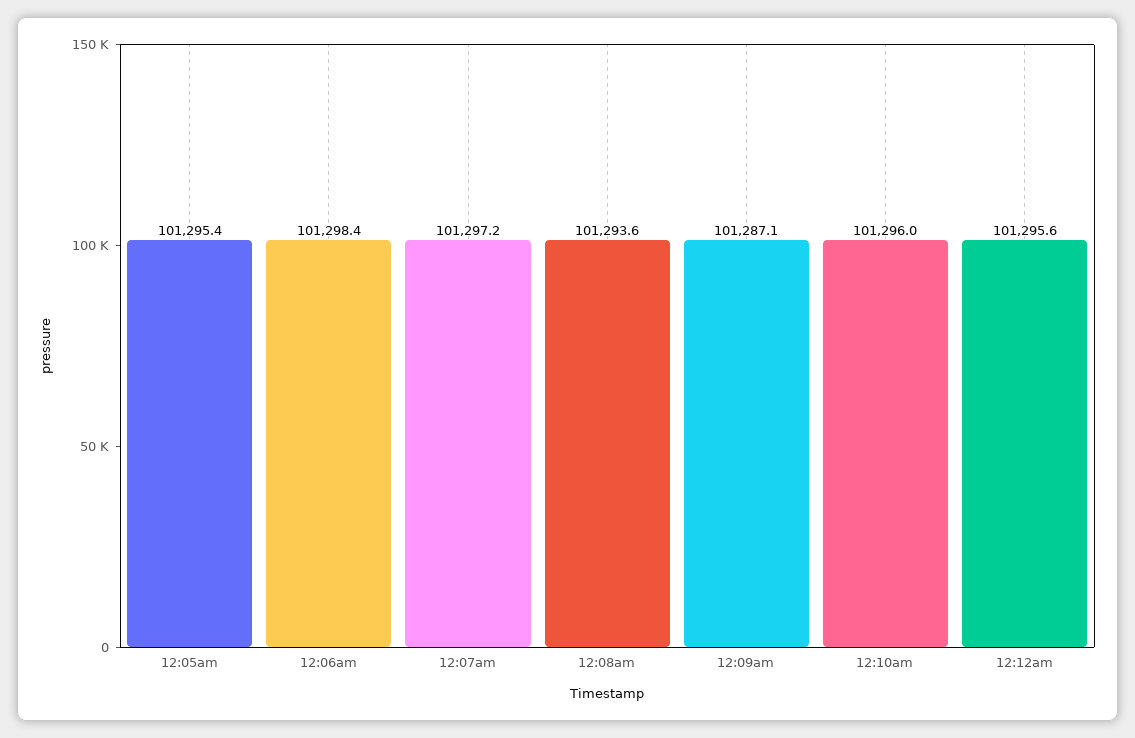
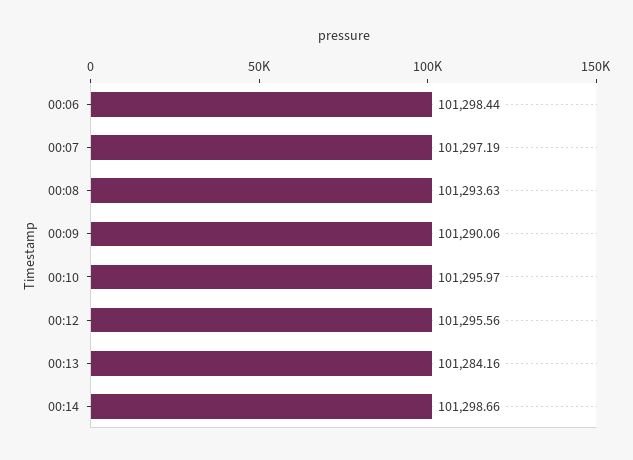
12:05am: 101295.4 -> none
12:09am: 101287.1 -> 101290.06
00:13: none -> 101284.16
00:14: none -> 101298.66

